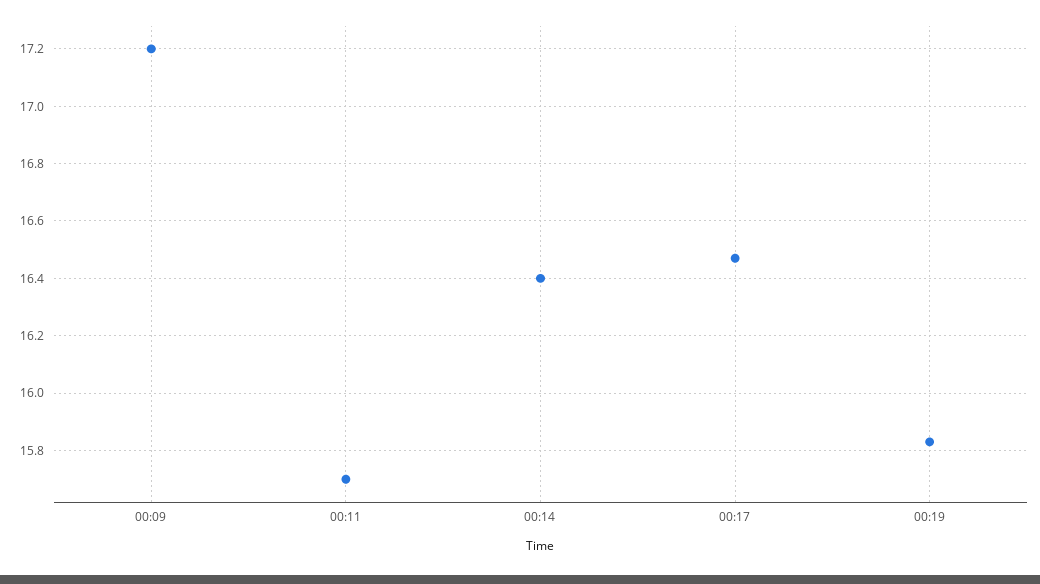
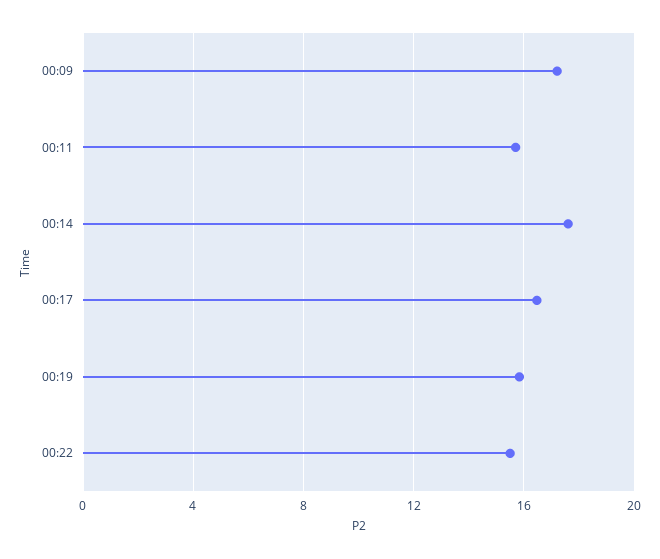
00:14: 16.4 -> 17.5
00:22: none -> 15.5

